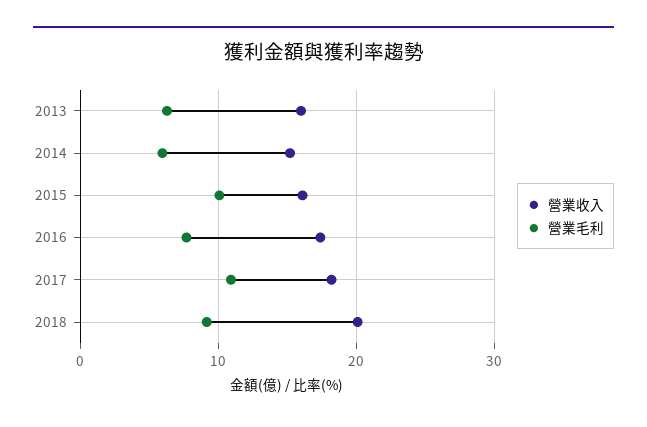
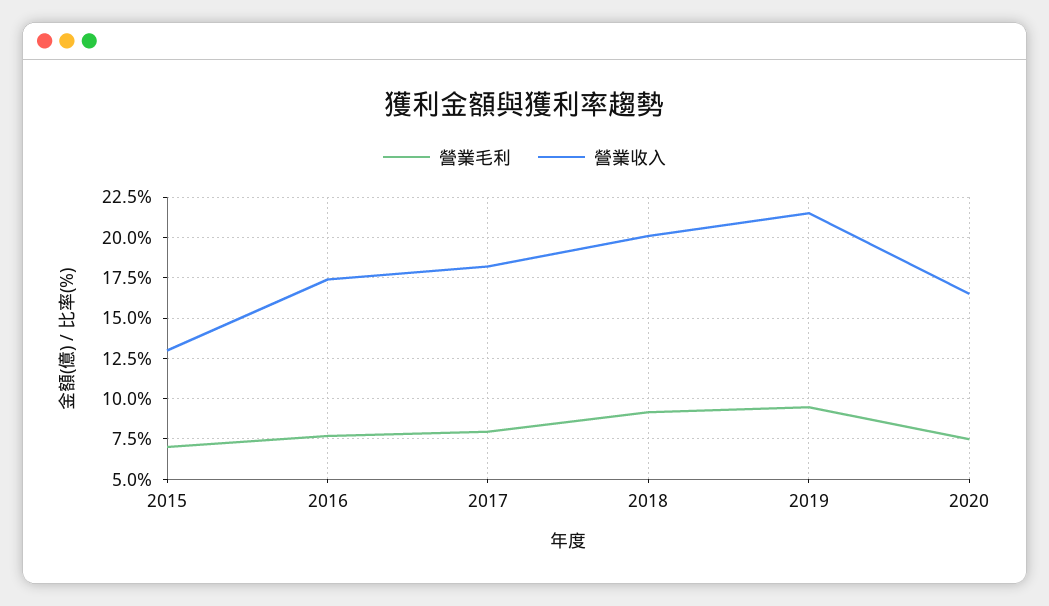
營業收入, 2013: 16 -> none
營業毛利, 2013: 6 -> none
營業收入, 2014: 15 -> none
營業毛利, 2014: 6 -> none
營業收入, 2015: 16 -> 13
營業毛利, 2015: 10 -> 7
營業毛利, 2017: 11 -> 8
營業毛利, 2019: none -> 9.5
營業收入, 2019: none -> 21.5
營業毛利, 2020: none -> 7.5
營業收入, 2020: none -> 16.5

